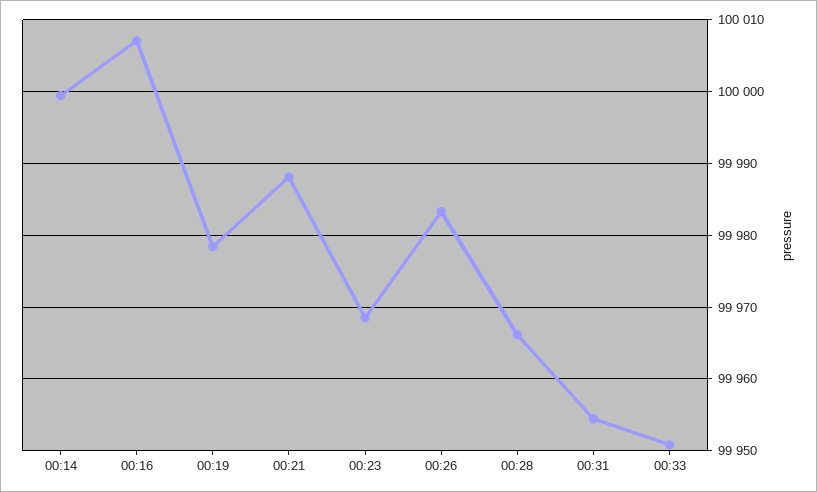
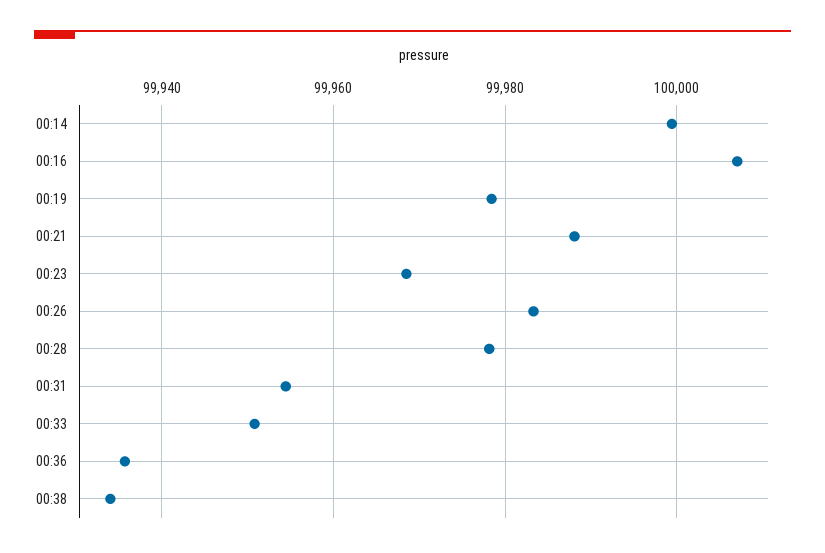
00:28: 99966 -> 99978
00:36: none -> 99936
00:38: none -> 99934

